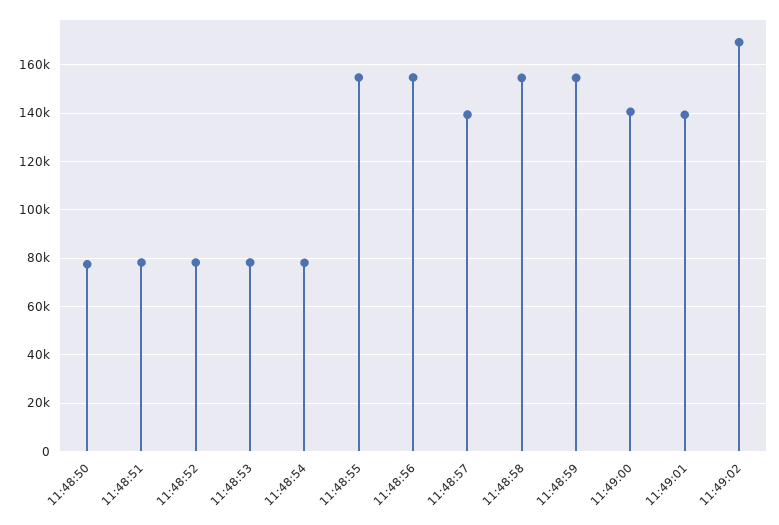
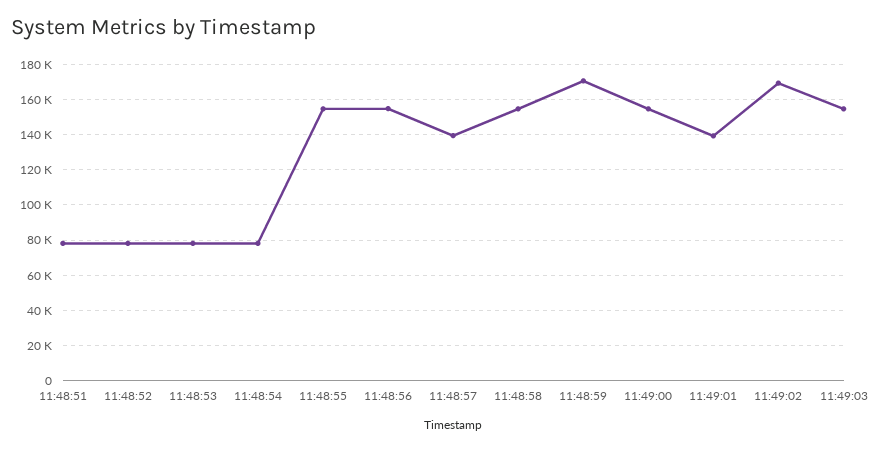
11:48:50: 77500 -> none
11:48:59: 155000 -> 170000
11:49:00: 140000 -> 155000
11:49:03: none -> 155000

